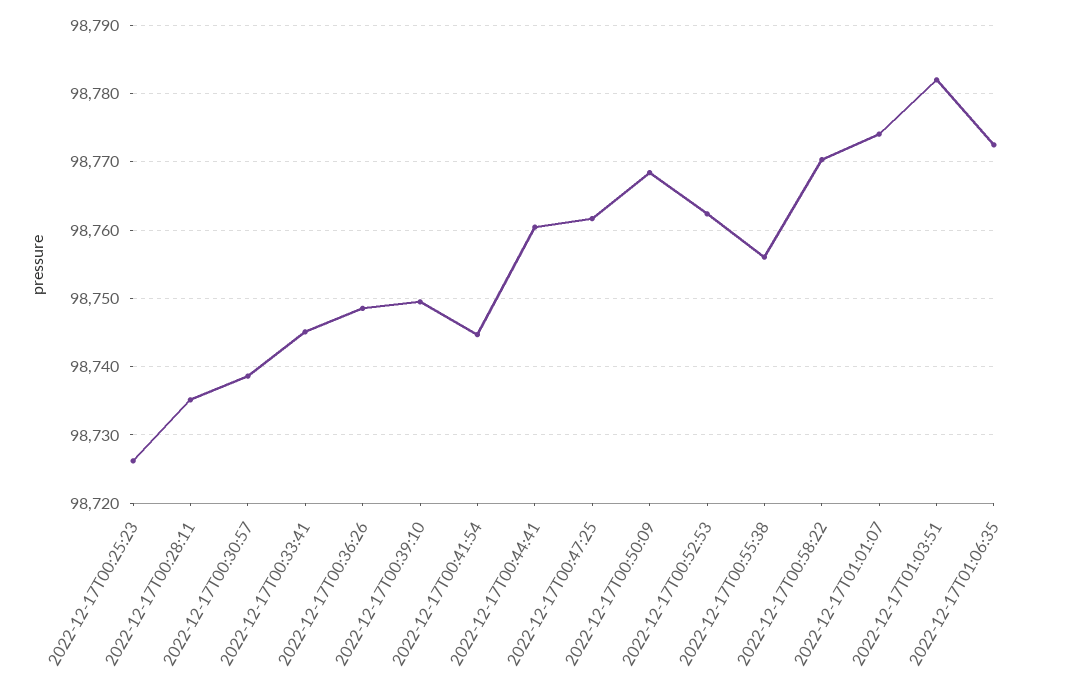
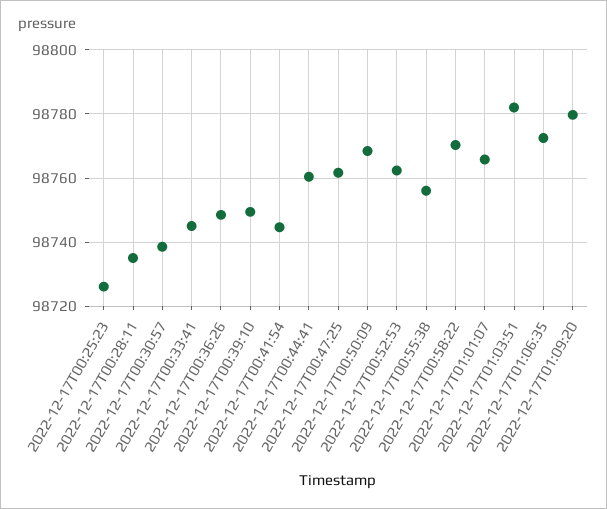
2022-12-17T01:01:07: 98774 -> 98766
2022-12-17T01:09:20: none -> 98780

